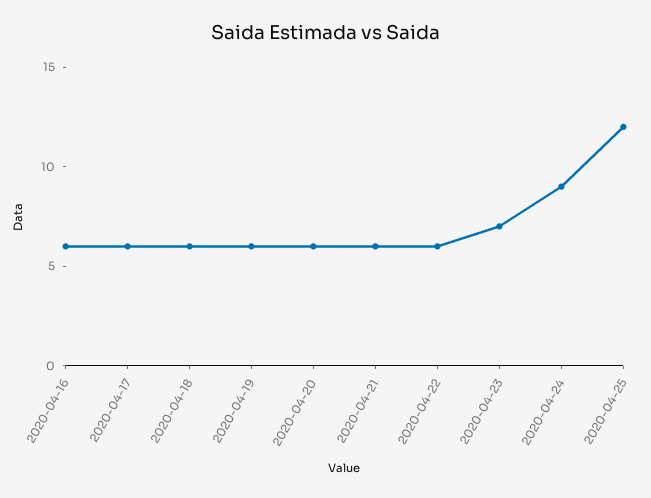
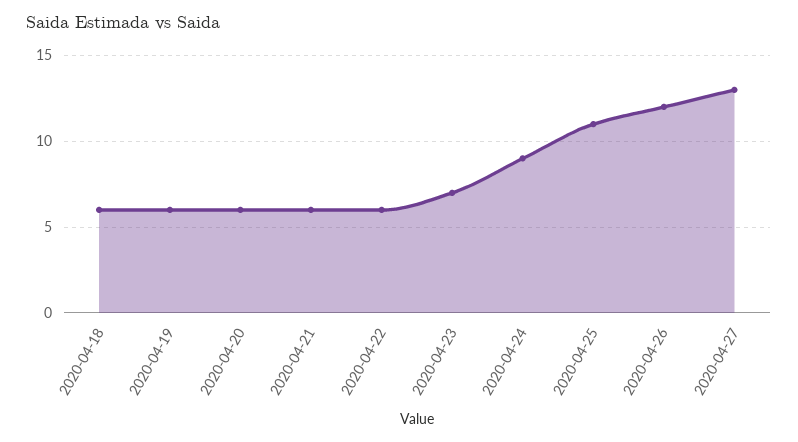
2020-04-16: 6 -> none
2020-04-17: 6 -> none
2020-04-25: 12 -> 11
2020-04-26: none -> 12
2020-04-27: none -> 13

